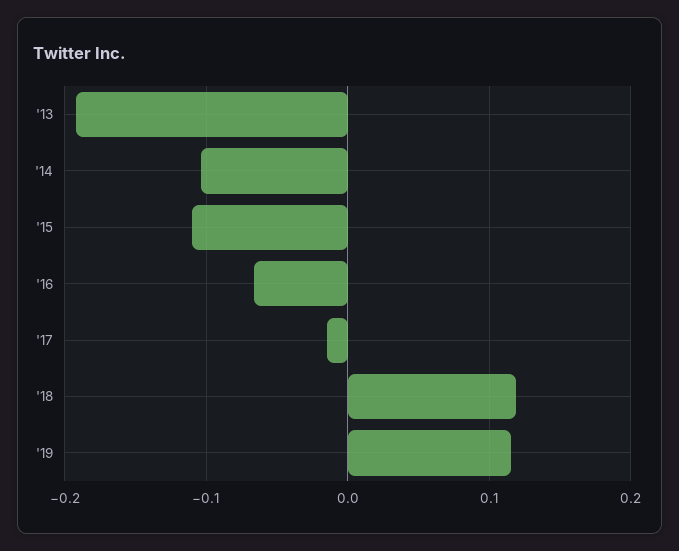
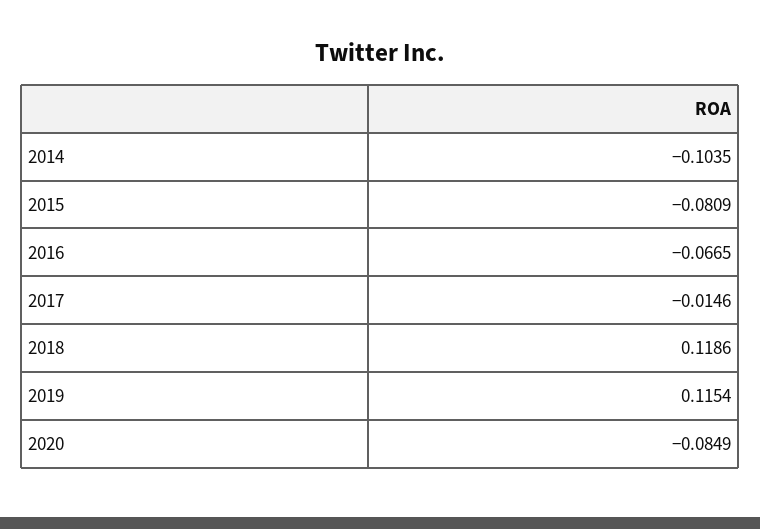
'13: -0.19 -> none
'15: -0.11 -> -0.0809
2020: none -> -0.0849

